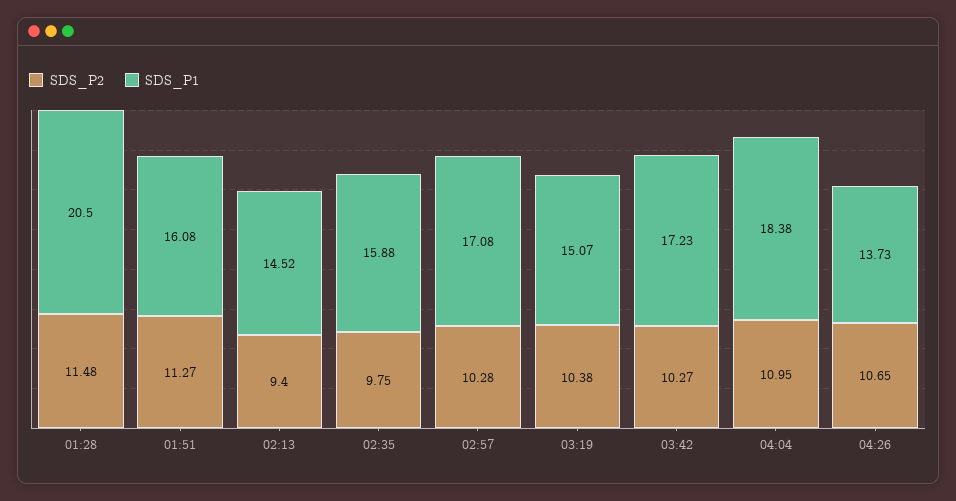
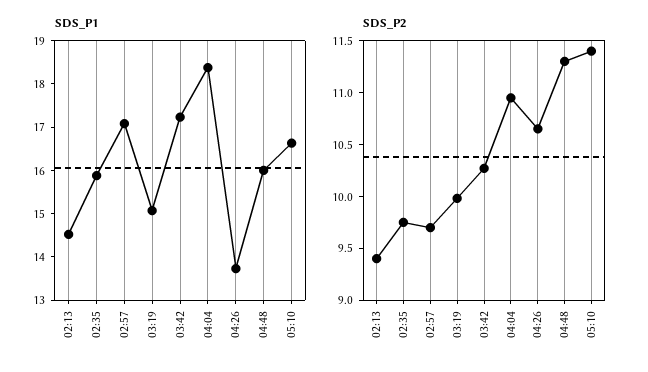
SDS_P2, 01:28: 11.48 -> none
SDS_P1, 01:28: 20.5 -> none
SDS_P2, 01:51: 11.27 -> none
SDS_P1, 01:51: 16.08 -> none
SDS_P2, 02:57: 10.28 -> 9.7
SDS_P2, 03:19: 10.38 -> 10
SDS_P1, 04:48: none -> 16
SDS_P1, 05:10: none -> 16.6
SDS_P2, 04:48: none -> 11.3
SDS_P2, 05:10: none -> 11.4

